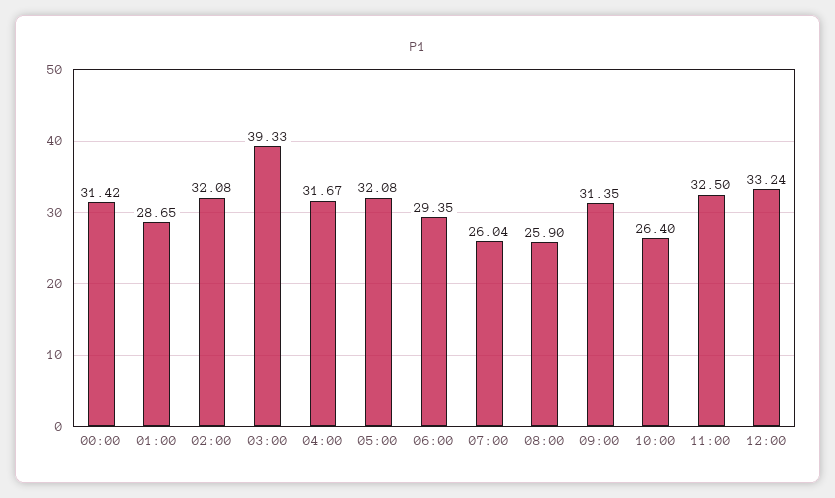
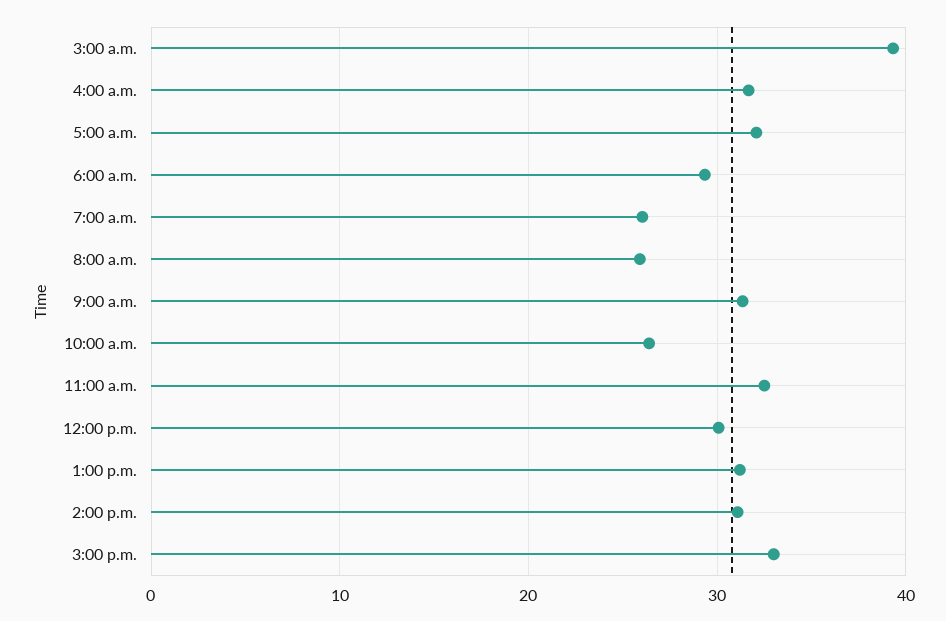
00:00: 31.42 -> none
01:00: 28.65 -> none
02:00: 32.08 -> none
12:00: 33.24 -> 30
1:00 p.m.: none -> 31
2:00 p.m.: none -> 31
3:00 p.m.: none -> 33

